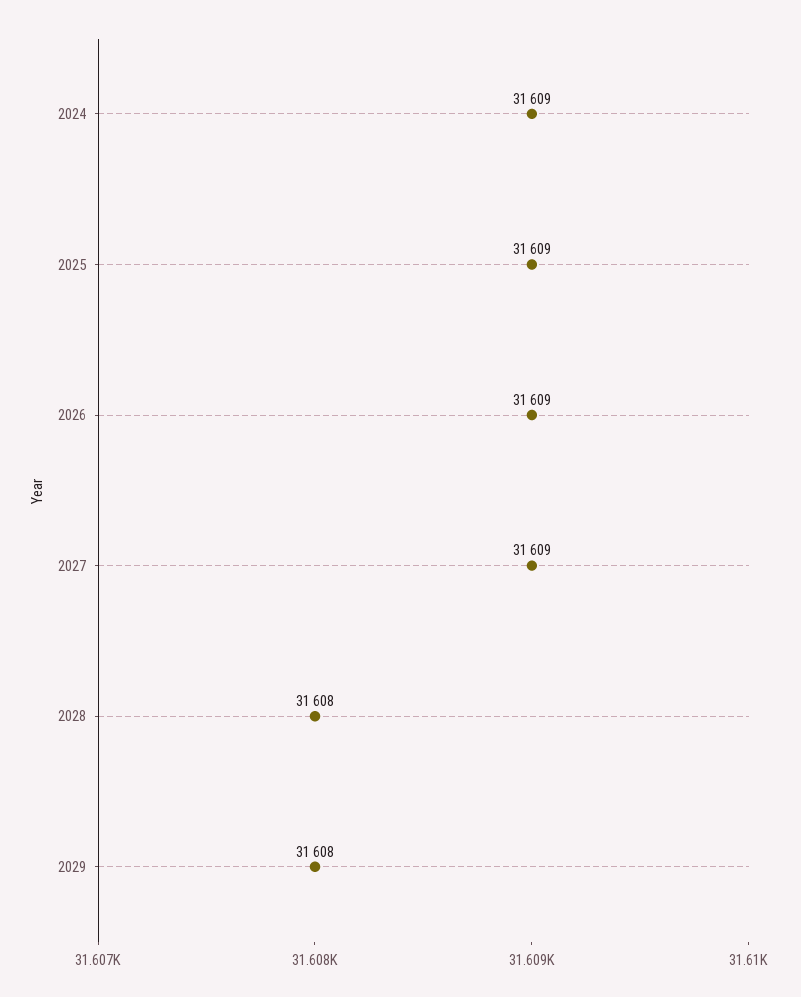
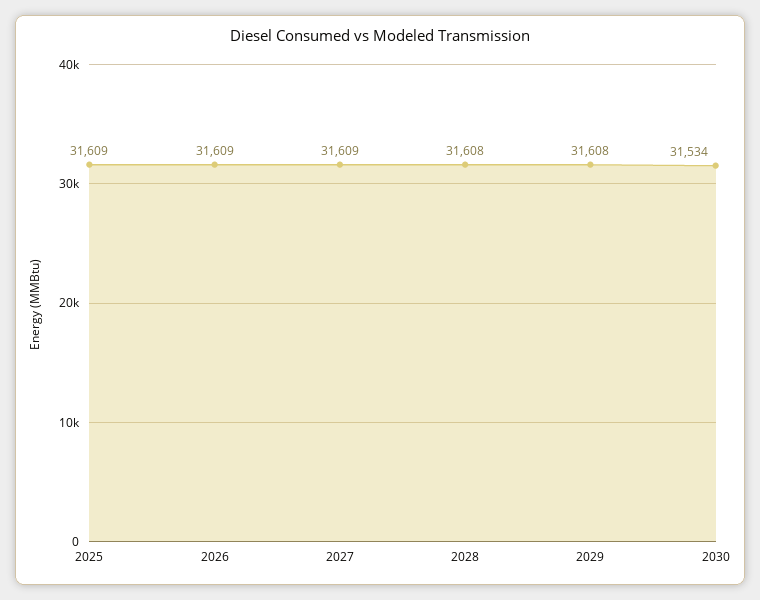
2024: 31609 -> none
2030: none -> 31534

